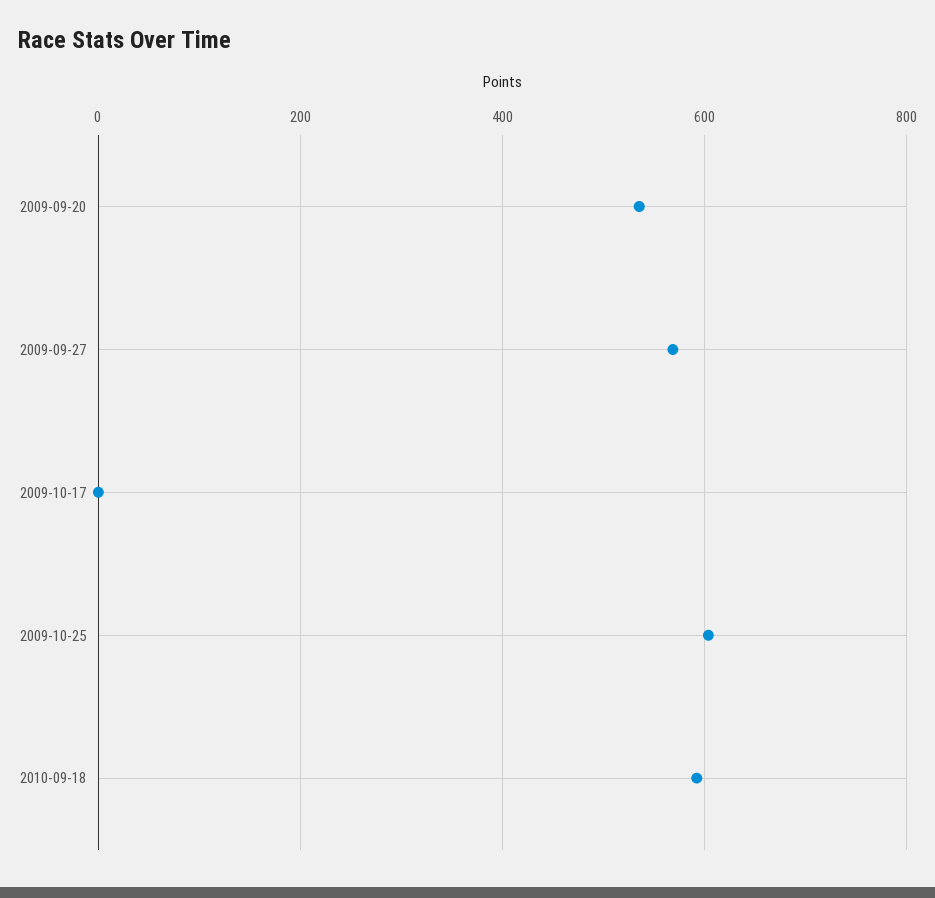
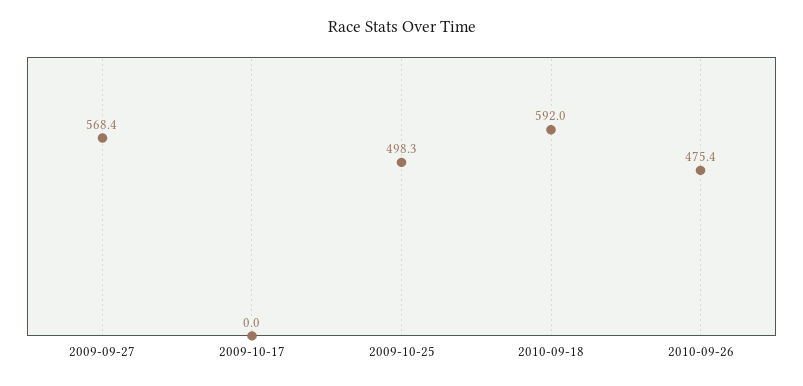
2009-09-20: 540 -> none
2009-10-25: 600 -> 498.3
2010-09-26: none -> 475.4

